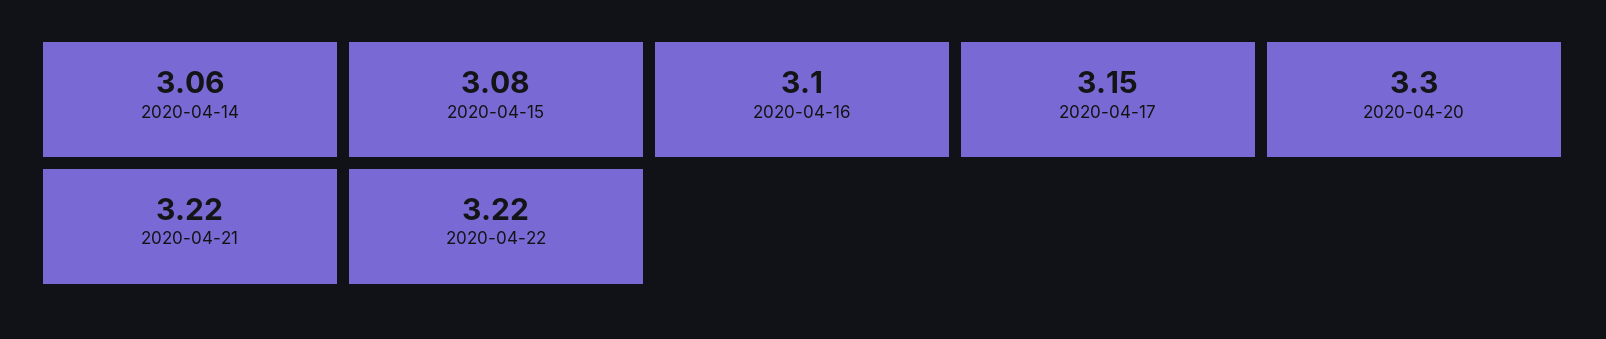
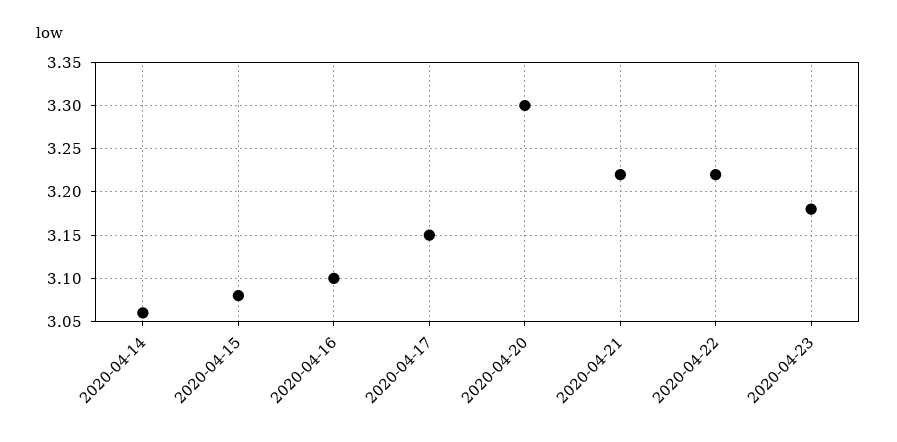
2020-04-23: none -> 3.18

